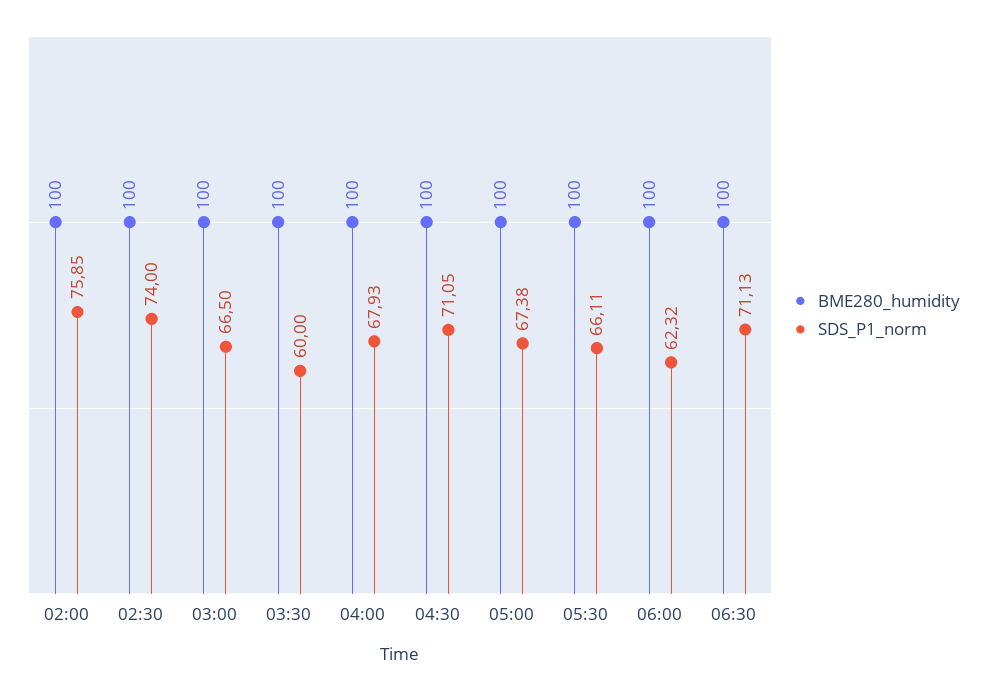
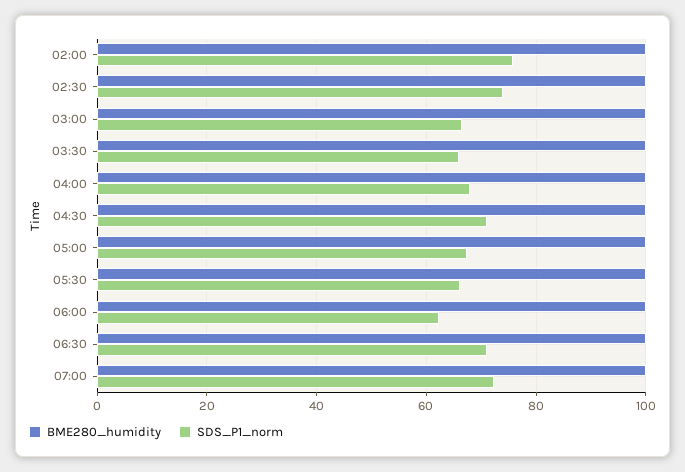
SDS_P1_norm, 03:30: 60 -> 66
BME280_humidity, 07:00: none -> 100
SDS_P1_norm, 07:00: none -> 72

